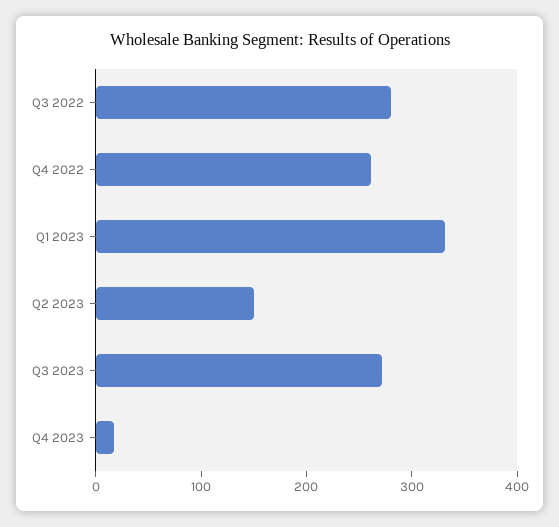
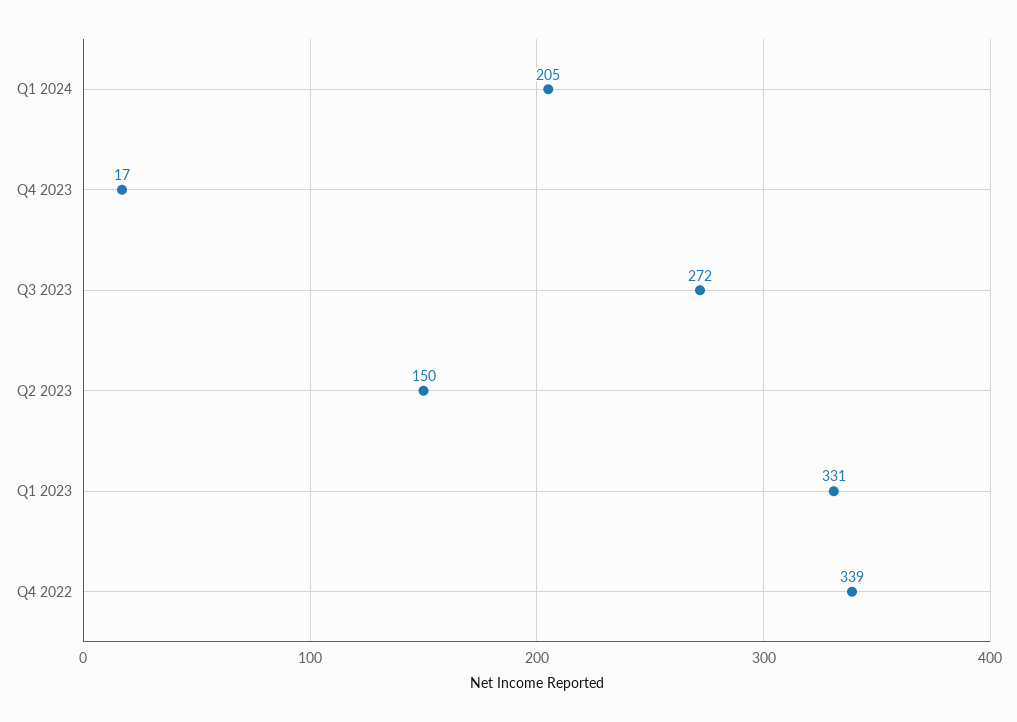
Q3 2022: 280 -> none
Q4 2022: 260 -> 339
Q1 2024: none -> 205

